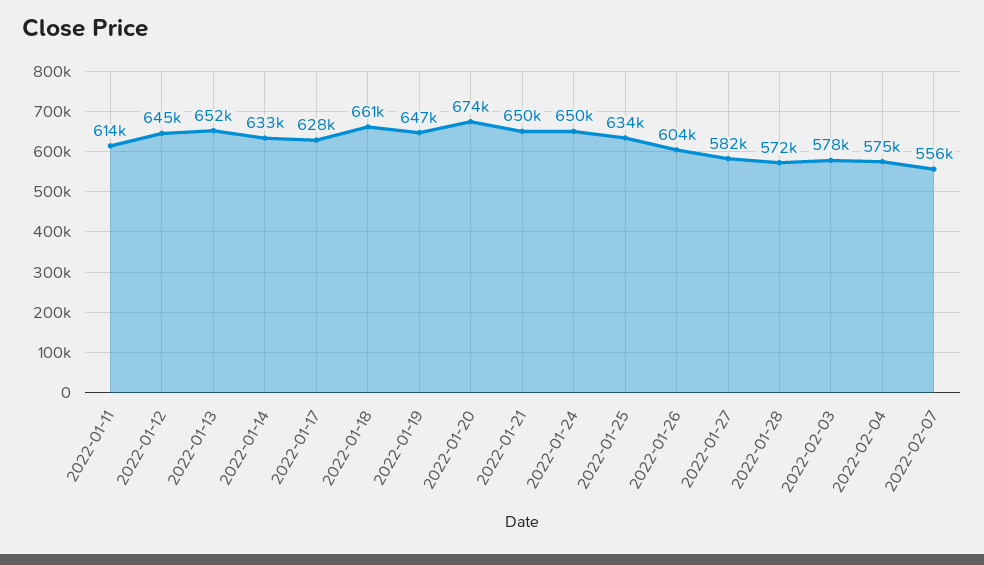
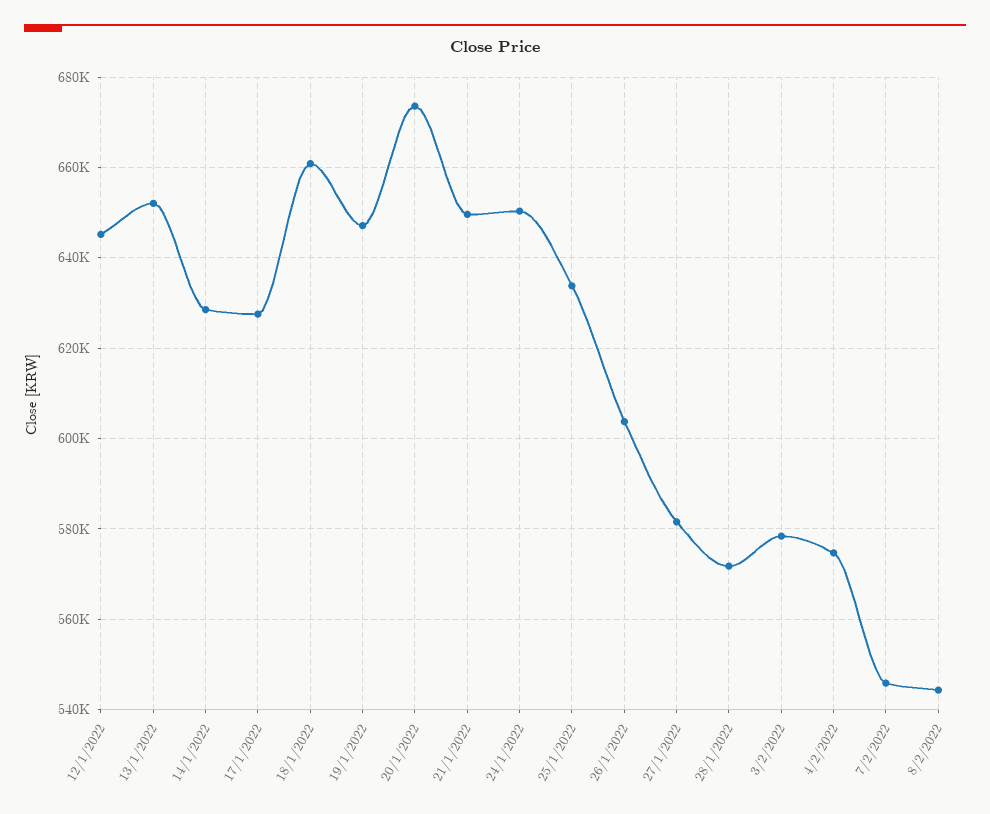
2022-01-11: 614000 -> none
2022-01-14: 633000 -> 628000
2022-02-07: 556000 -> 546000
8/2/2022: none -> 544000

